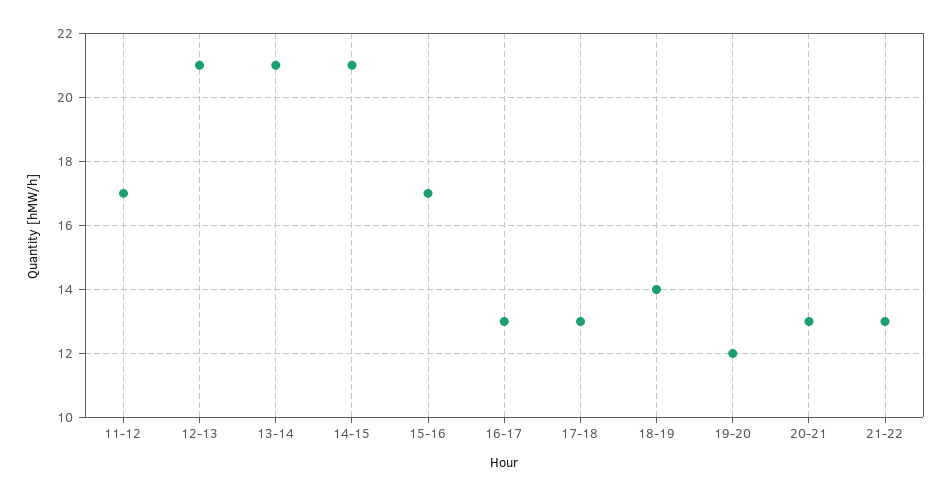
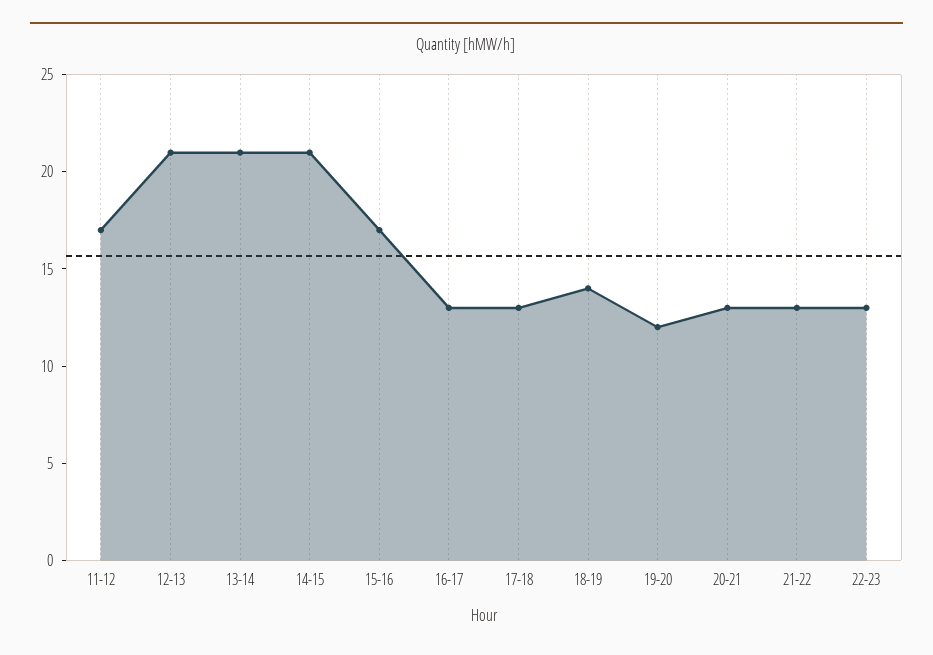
22-23: none -> 13

